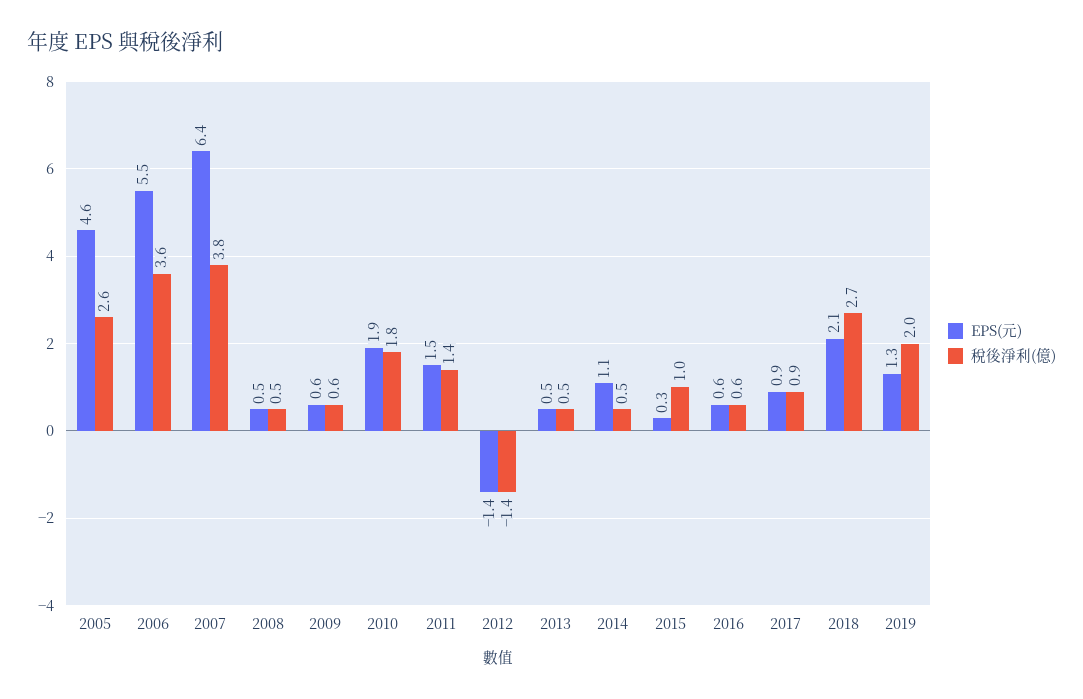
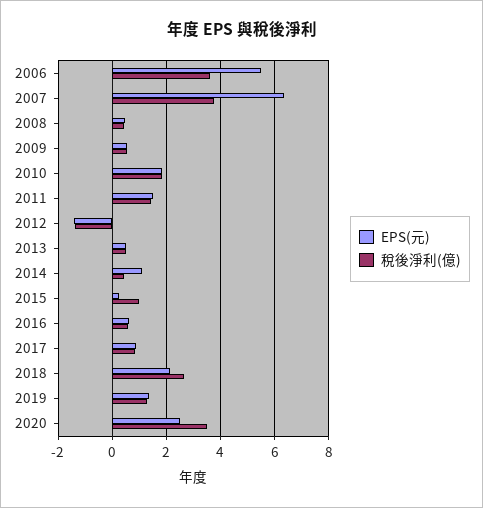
EPS(元), 2005: 4.6 -> none
稅後淨利(億), 2005: 2.6 -> none
稅後淨利(億), 2019: 2 -> 1.25
EPS(元), 2020: none -> 2.5
稅後淨利(億), 2020: none -> 3.5

